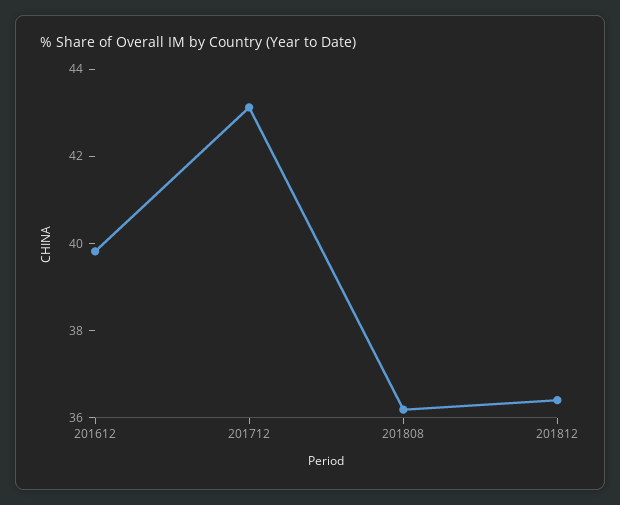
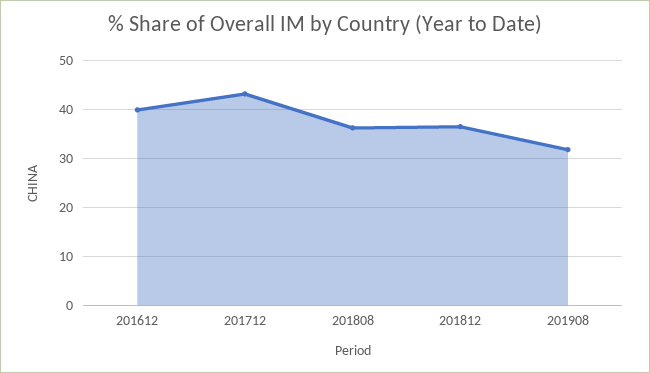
201908: none -> 32

